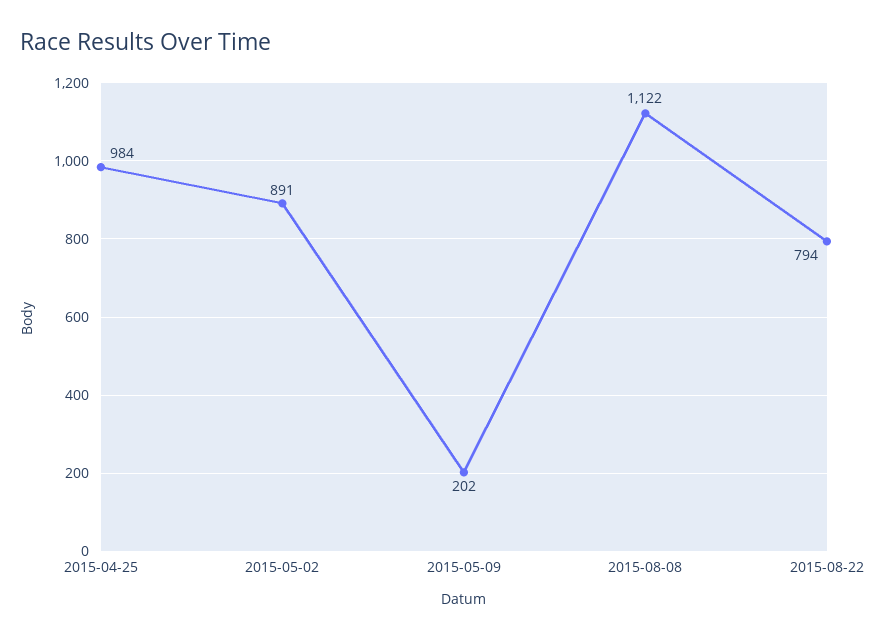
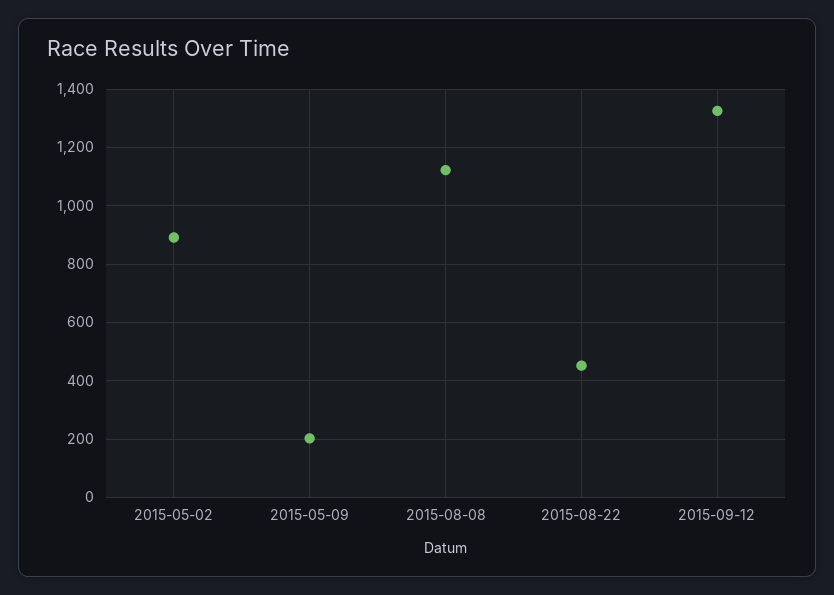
2015-04-25: 984 -> none
2015-08-22: 794 -> 450
2015-09-12: none -> 1325

